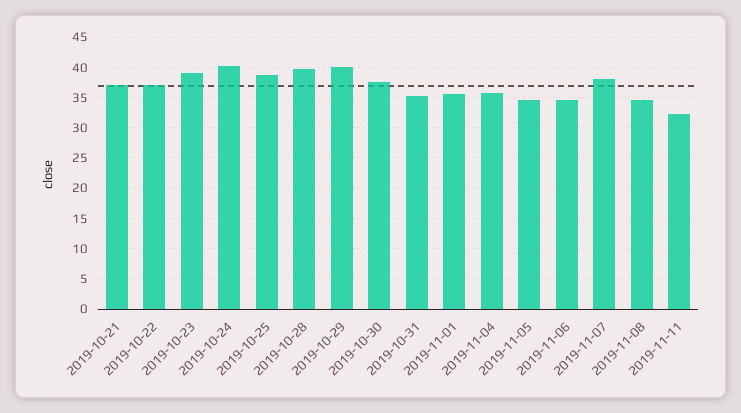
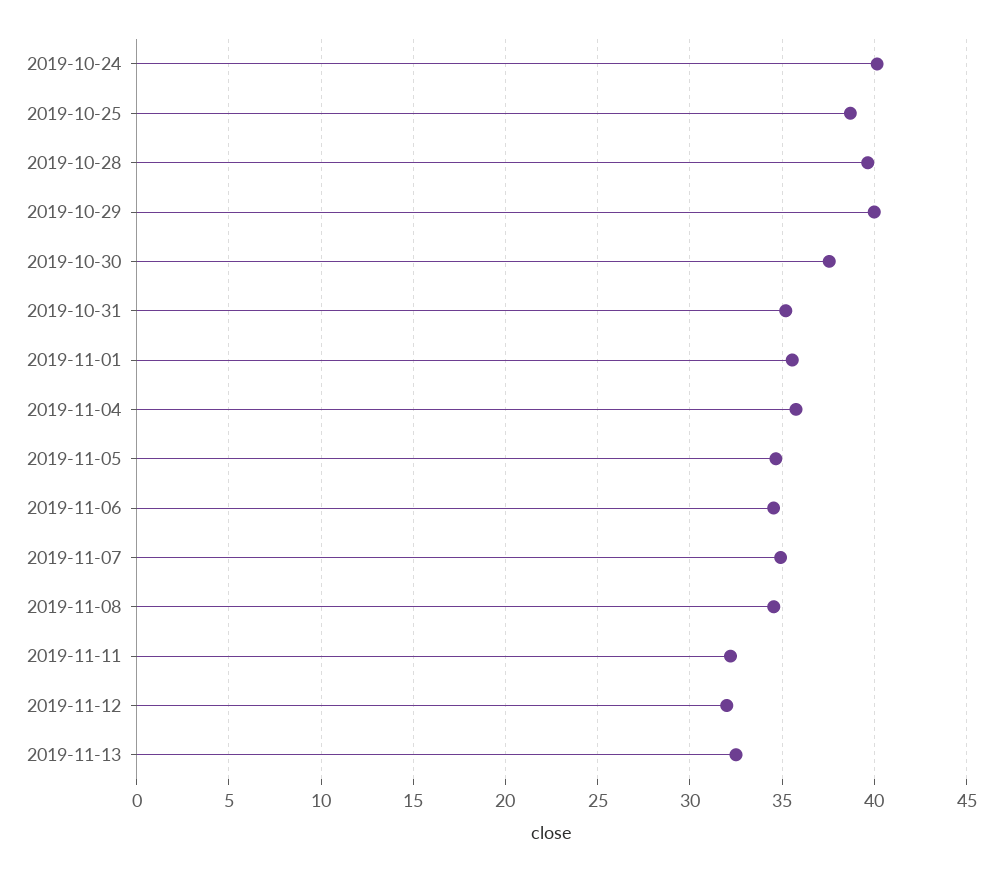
2019-10-21: 37 -> none
2019-10-22: 37 -> none
2019-10-23: 39 -> none
2019-11-07: 38 -> 35
2019-11-12: none -> 32
2019-11-13: none -> 32.5

